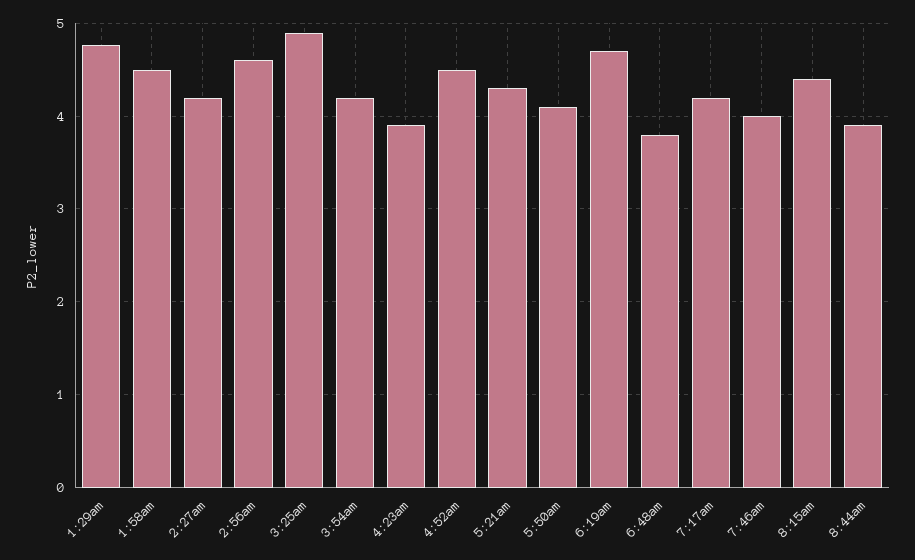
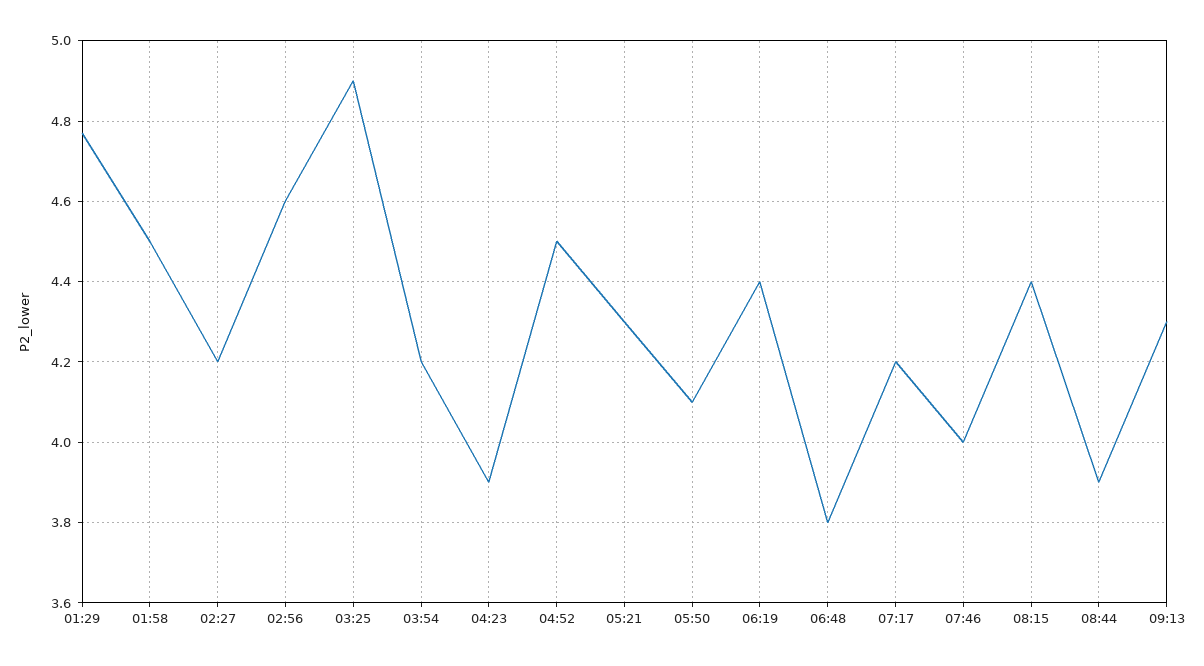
6:19am: 4.7 -> 4.4
09:13: none -> 4.3

